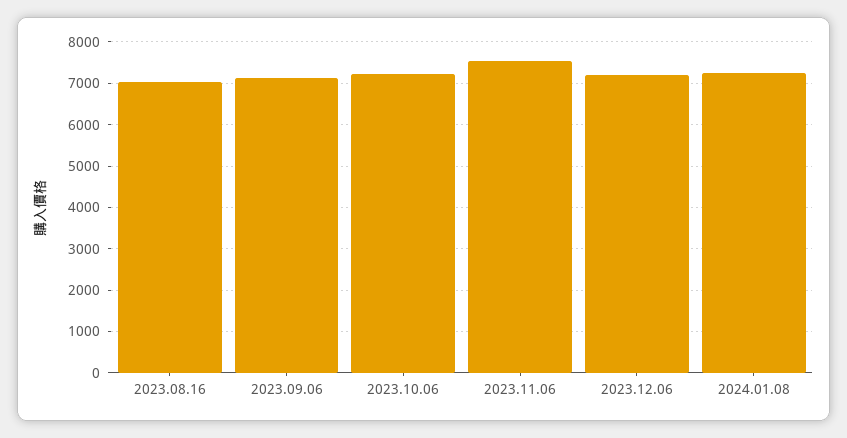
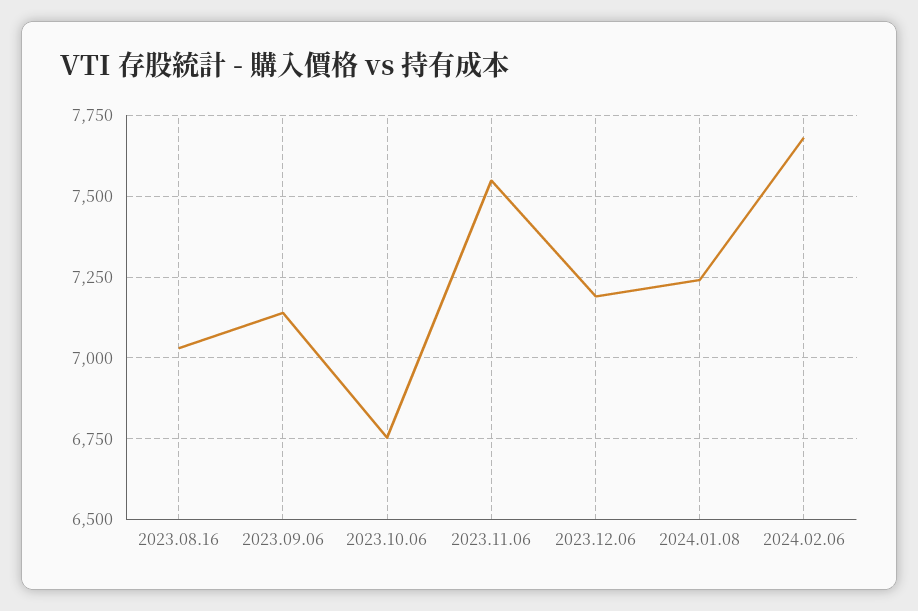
2023.10.06: 7200 -> 6750
2024.02.06: none -> 7675

